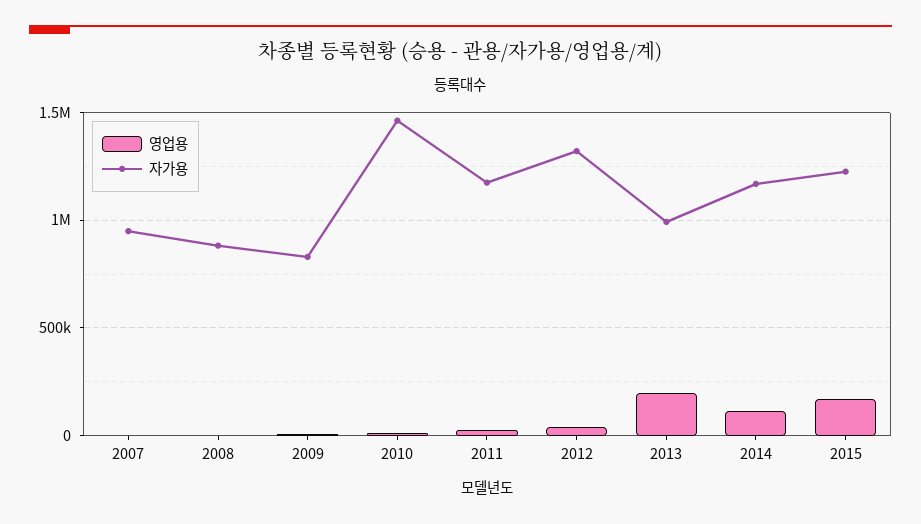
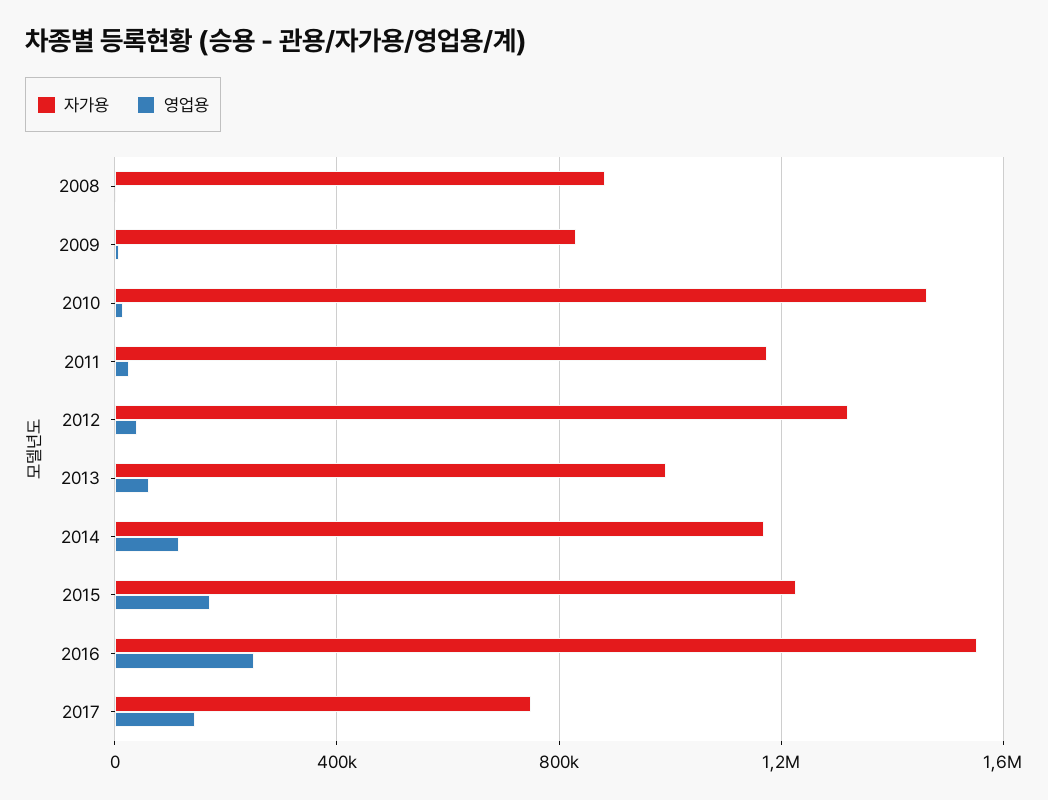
영업용, 2007: 0 -> none
자가용, 2007: 950000 -> none
영업용, 2013: 200000 -> 50000
자가용, 2016: none -> 1550000
영업용, 2016: none -> 250000
자가용, 2017: none -> 750000
영업용, 2017: none -> 150000

